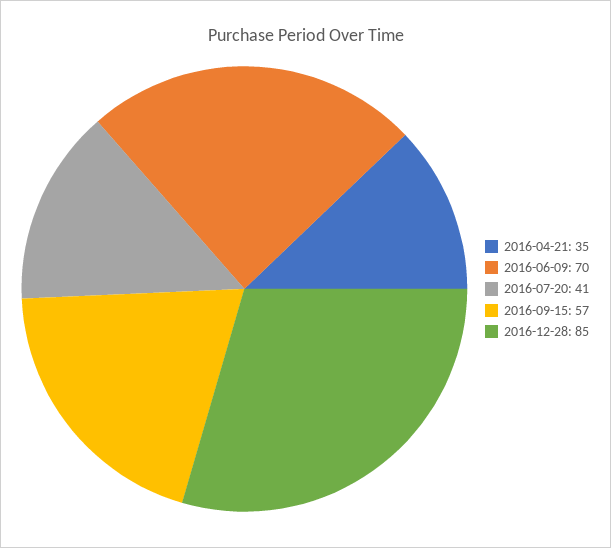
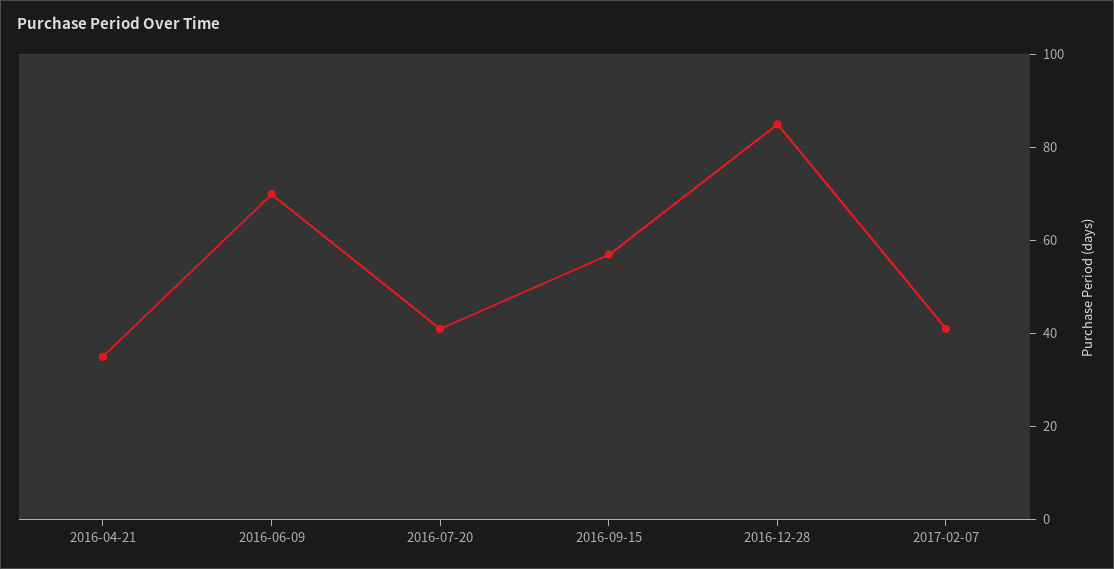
2017-02-07: none -> 40

